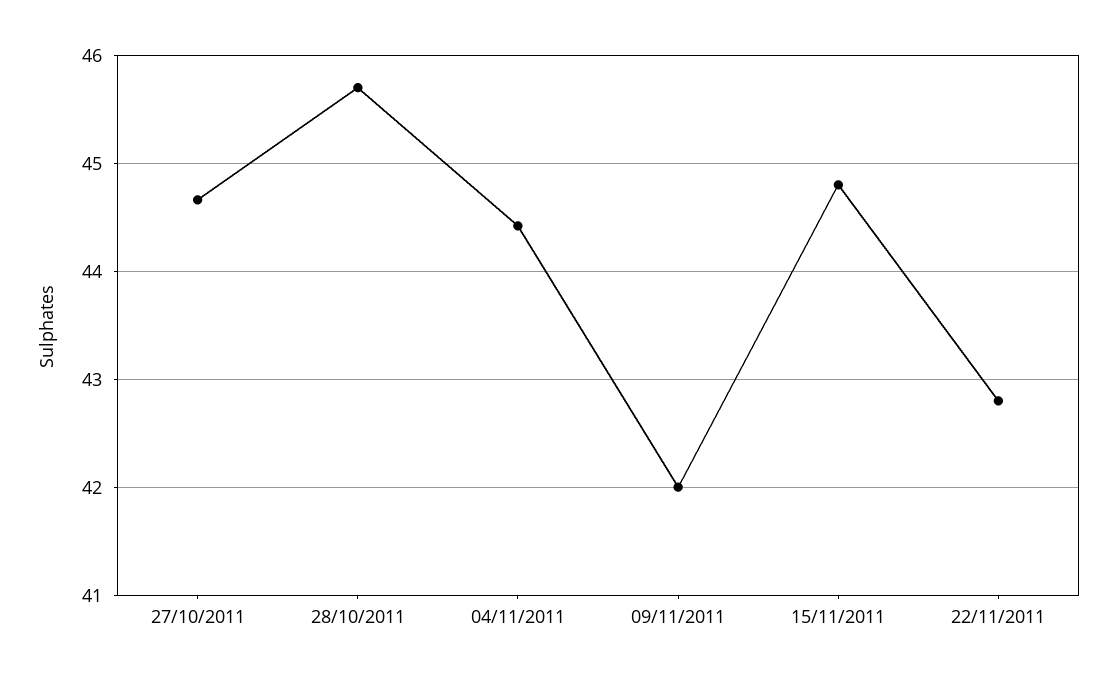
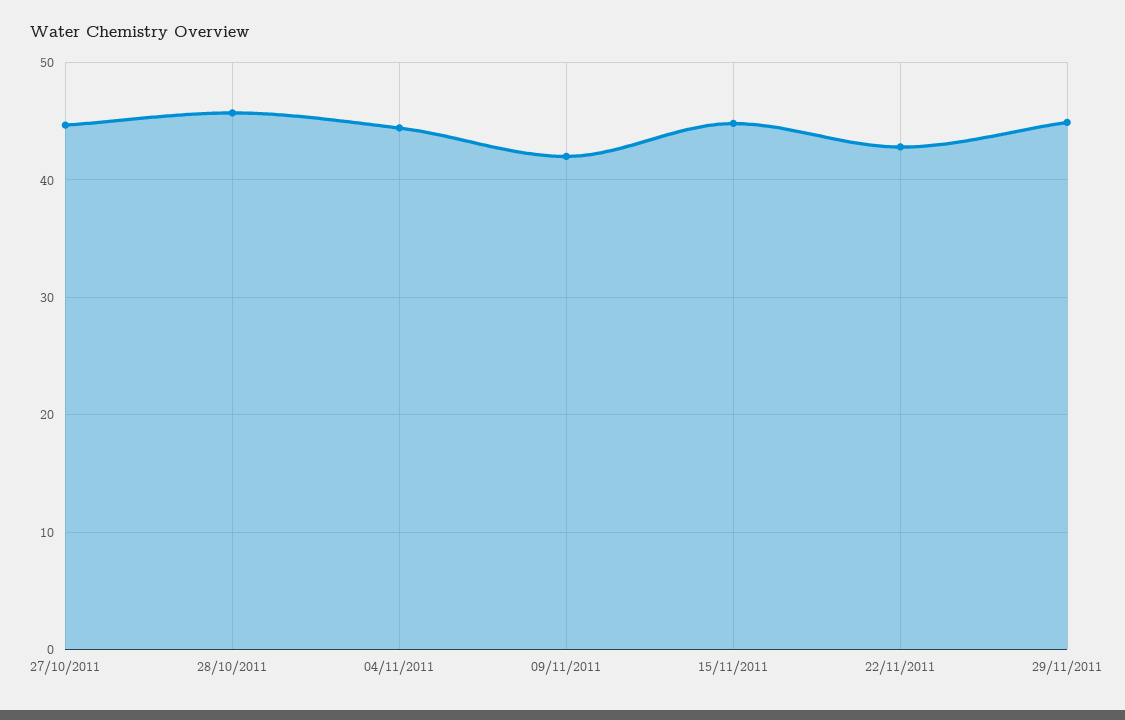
29/11/2011: none -> 45

